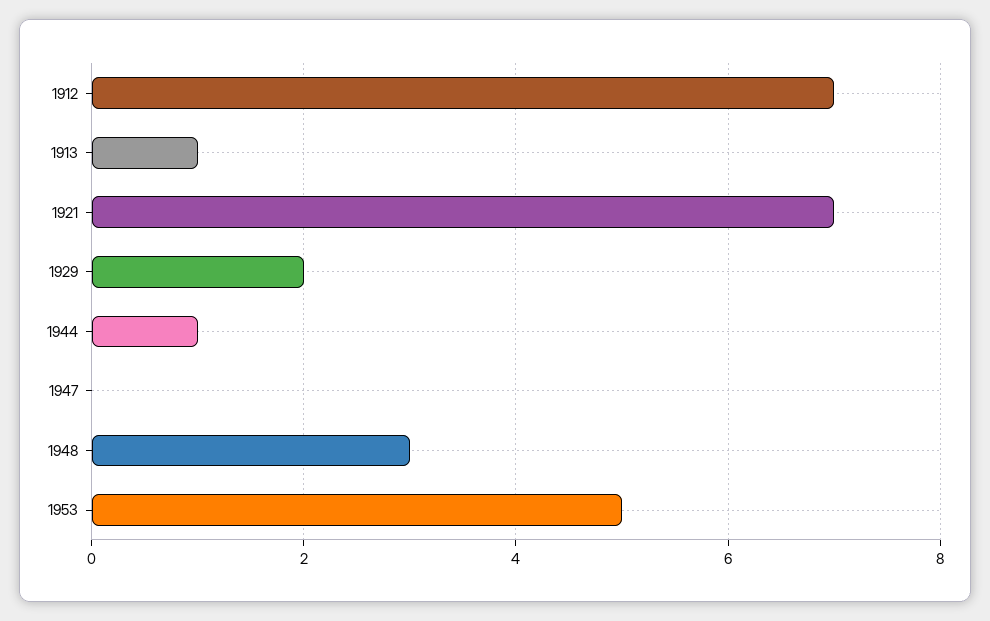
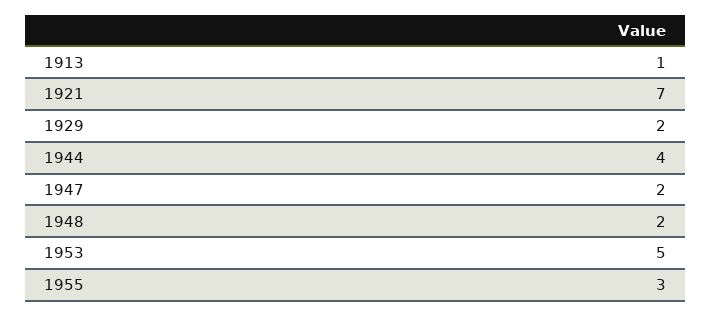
1912: 7 -> none
1944: 1 -> 4
1947: 0 -> 2
1948: 3 -> 2
1955: none -> 3

